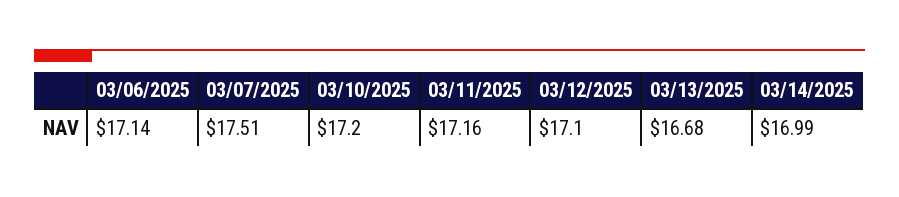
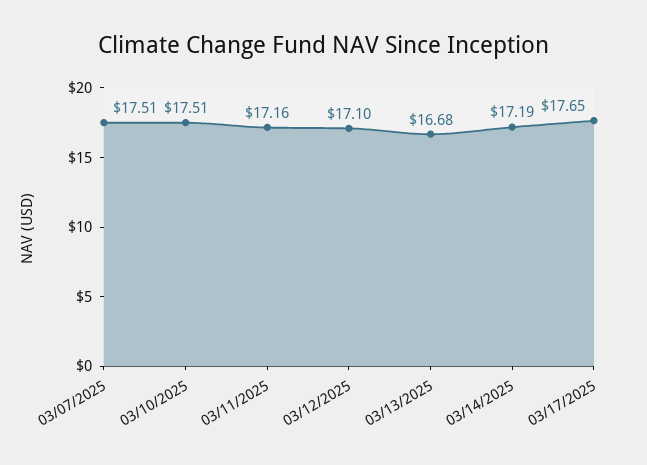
03/06/2025: 17.14 -> none
03/10/2025: 17.2 -> 17.51
03/14/2025: 16.99 -> 17.19
03/17/2025: none -> 17.65

